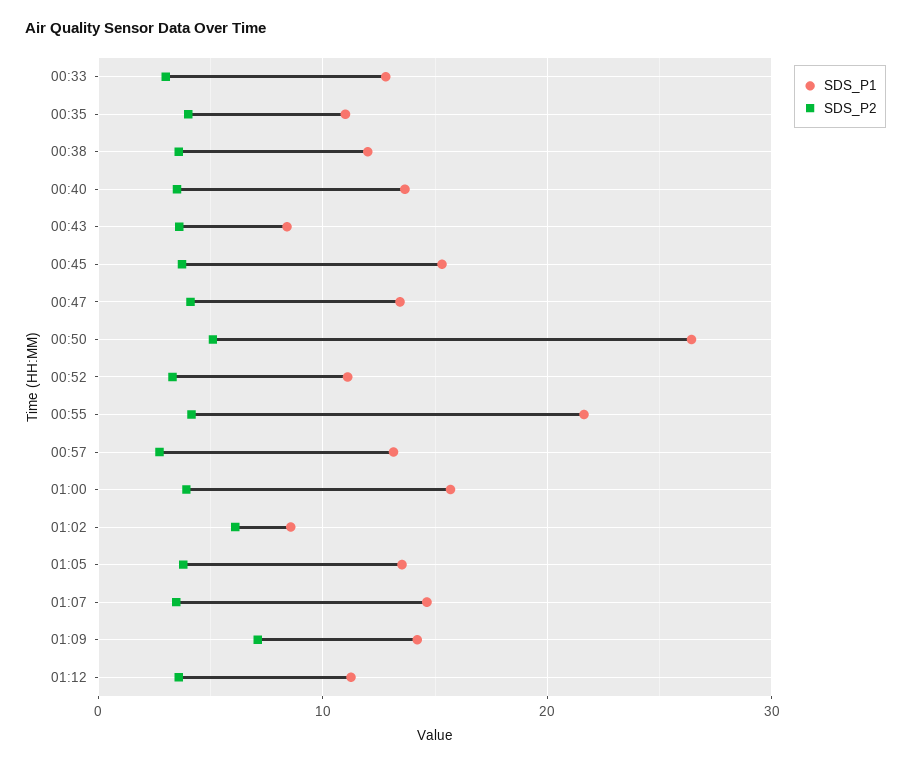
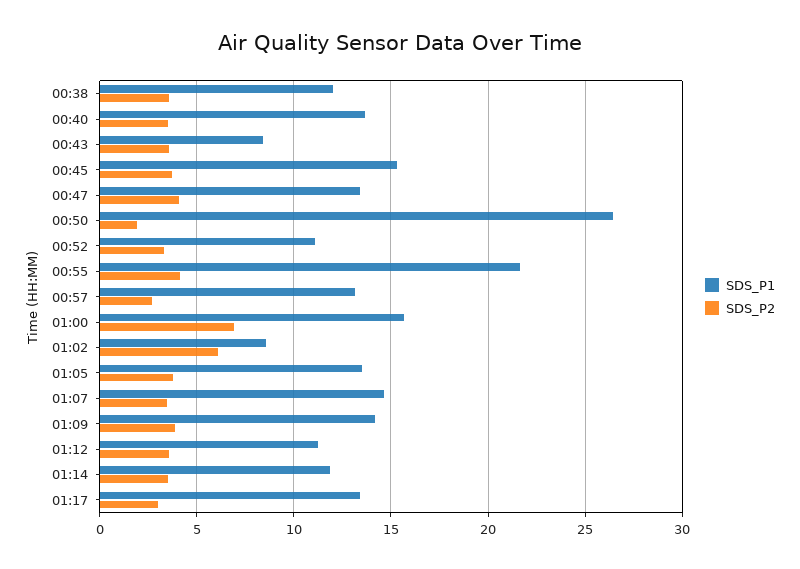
SDS_P1, 00:33: 13 -> none
SDS_P2, 00:33: 3 -> none
SDS_P1, 00:35: 11 -> none
SDS_P2, 00:35: 4 -> none
SDS_P2, 00:50: 5 -> 2
SDS_P2, 01:00: 4 -> 7
SDS_P2, 01:09: 7 -> 4
SDS_P1, 01:14: none -> 12
SDS_P2, 01:14: none -> 3.5
SDS_P1, 01:17: none -> 13.5
SDS_P2, 01:17: none -> 3

